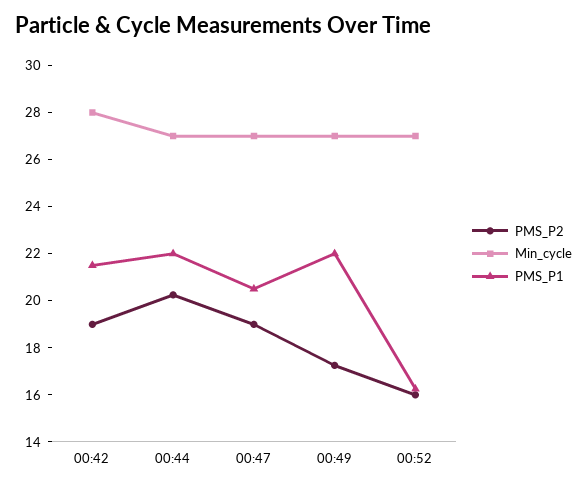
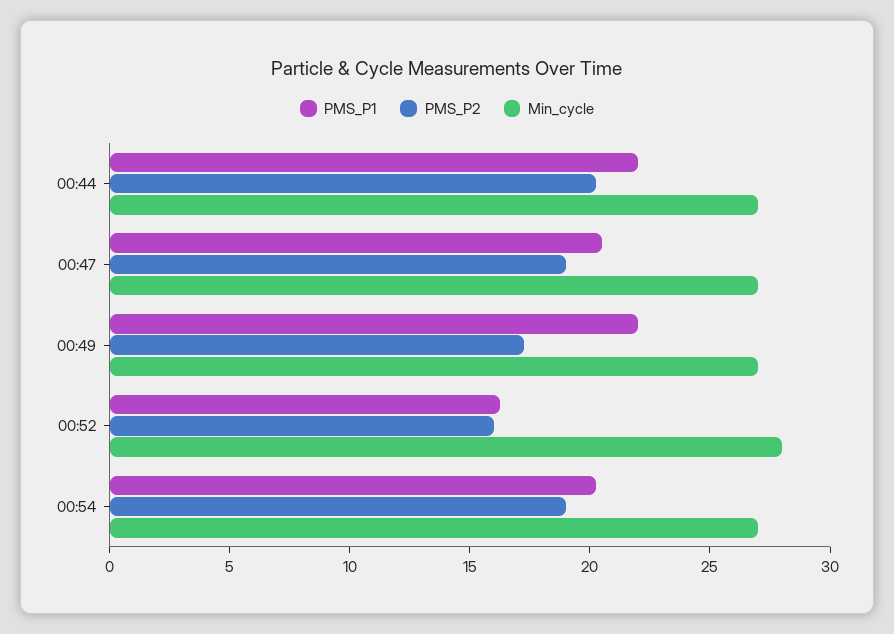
PMS_P2, 00:42: 19 -> none
Min_cycle, 00:42: 28 -> none
PMS_P1, 00:42: 21.5 -> none
Min_cycle, 00:52: 27 -> 28
PMS_P1, 00:54: none -> 20
PMS_P2, 00:54: none -> 19
Min_cycle, 00:54: none -> 27

